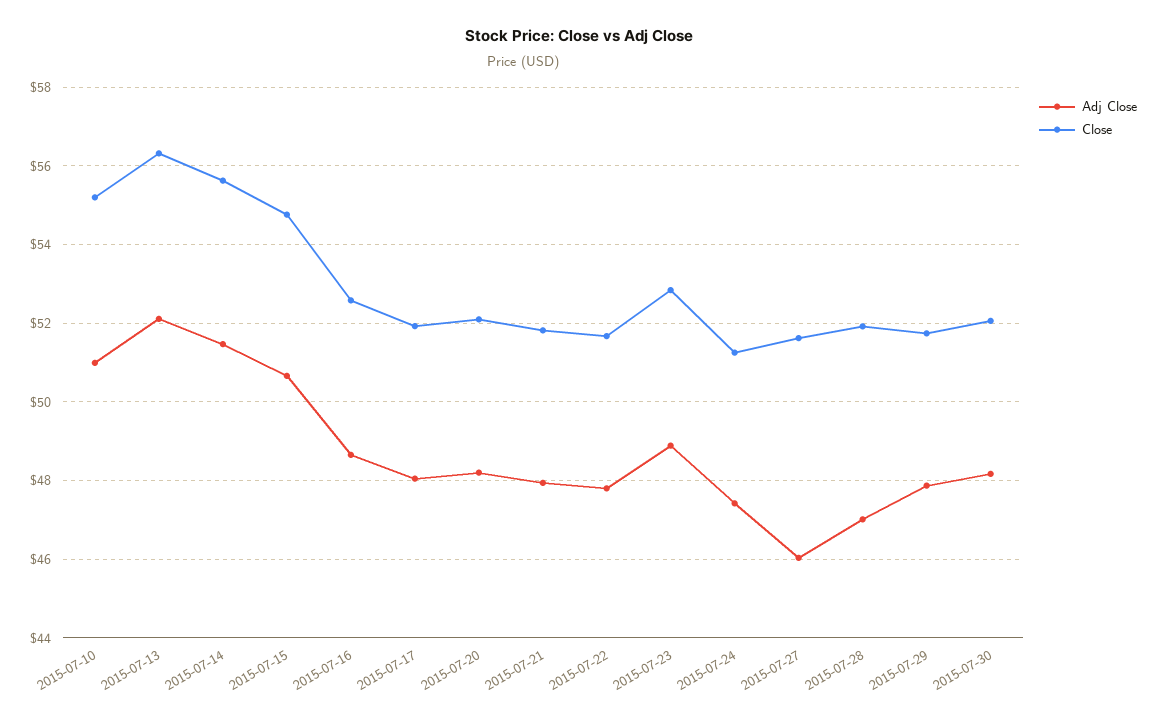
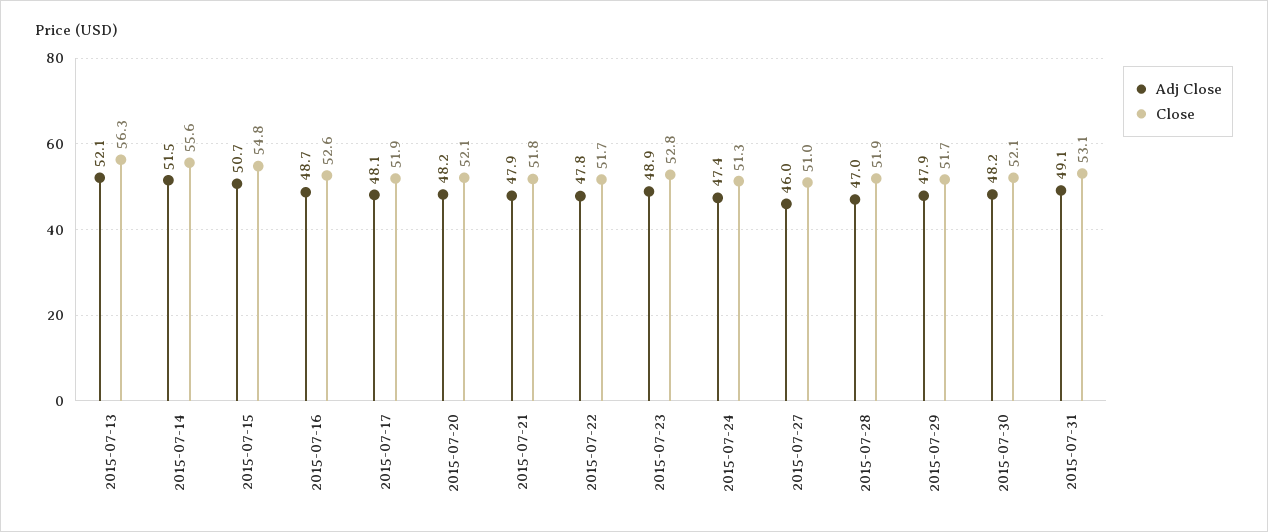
Adj Close, 2015-07-10: 51 -> none
Close, 2015-07-10: 55.2 -> none
Close, 2015-07-27: 51.6 -> 51
Adj Close, 2015-07-31: none -> 49.1
Close, 2015-07-31: none -> 53.1

